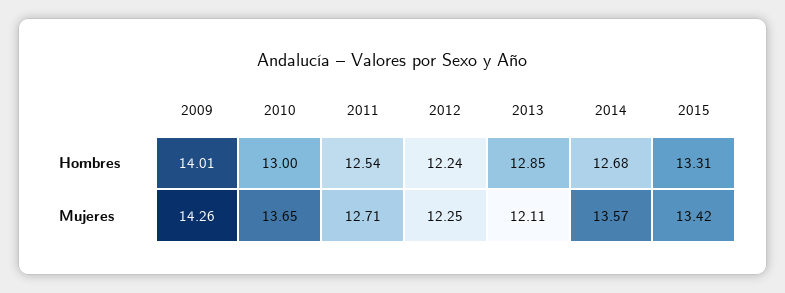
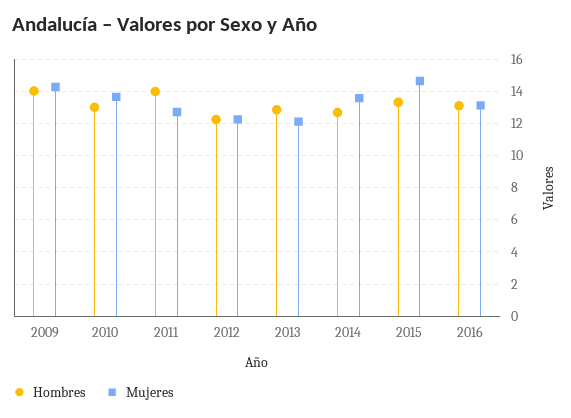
Hombres, 2011: 12.54 -> 14
Mujeres, 2015: 13.42 -> 14.5
Hombres, 2016: none -> 13
Mujeres, 2016: none -> 13

